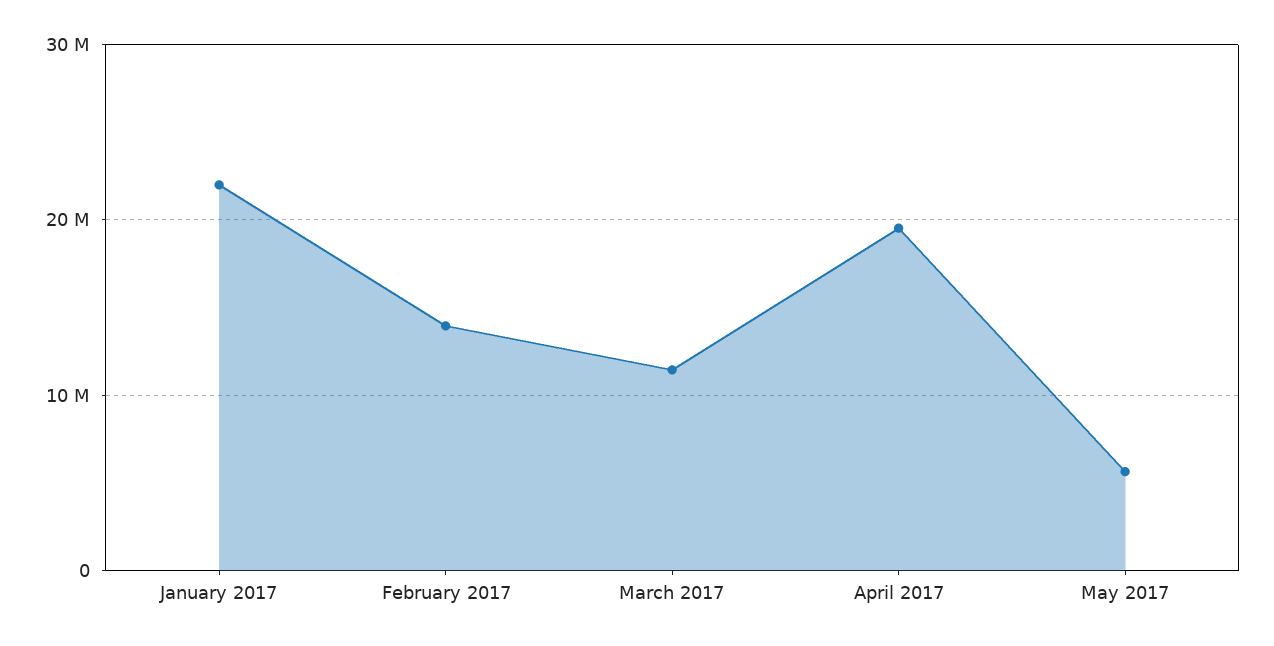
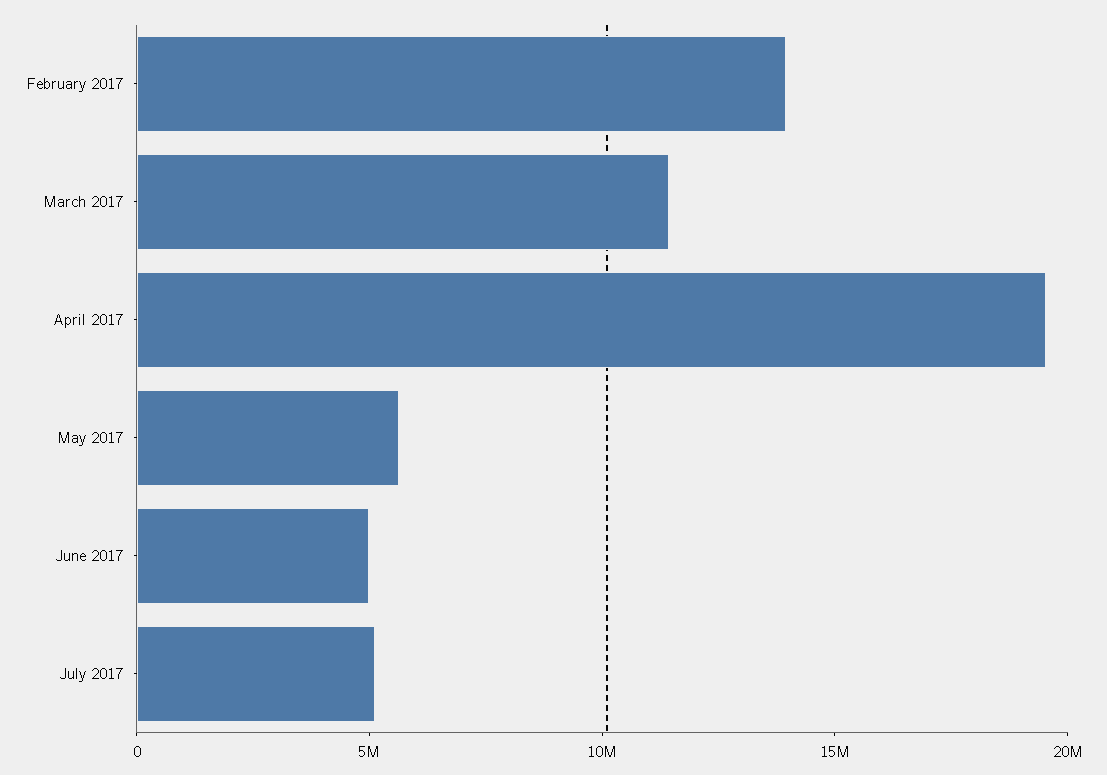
January 2017: 22000000 -> none
June 2017: none -> 5000000
July 2017: none -> 5000000

